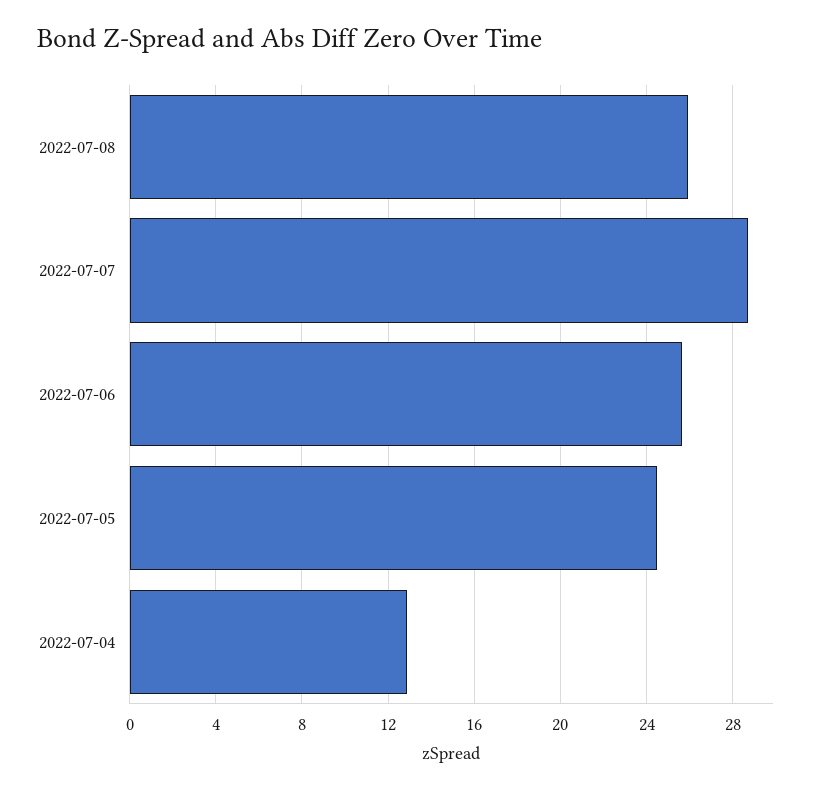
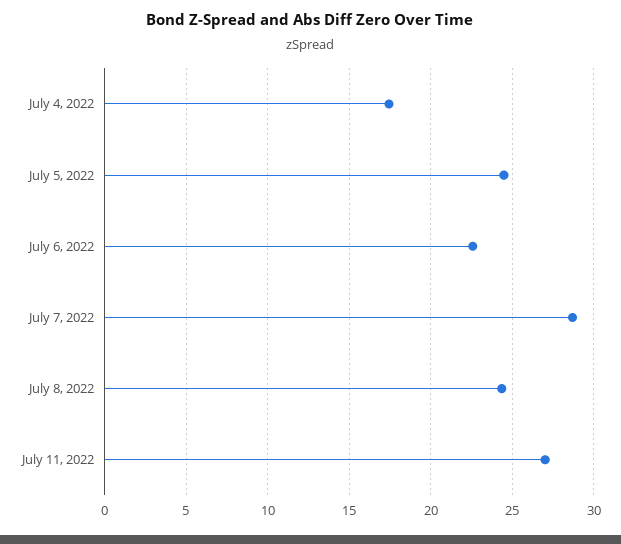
2022-07-08: 26 -> 24.5
2022-07-06: 25.5 -> 22.5
2022-07-04: 13 -> 17.5
July 11, 2022: none -> 27

